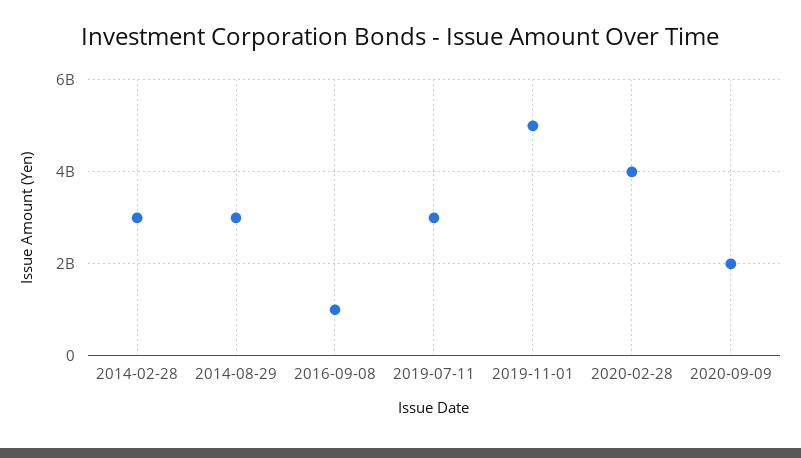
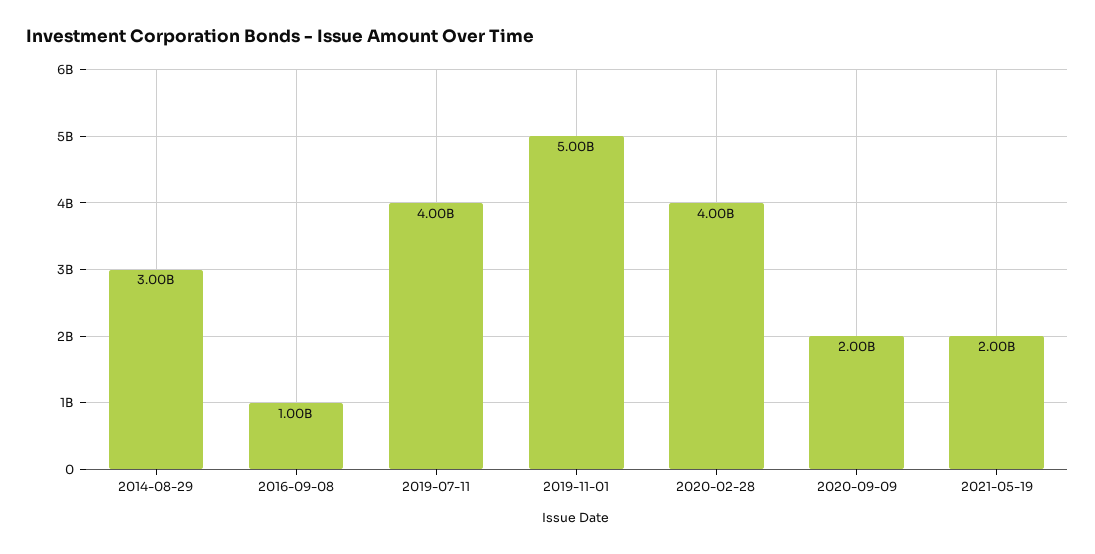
2014-02-28: 3000000000 -> none
2019-07-11: 3000000000 -> 4000000000
2021-05-19: none -> 2000000000

